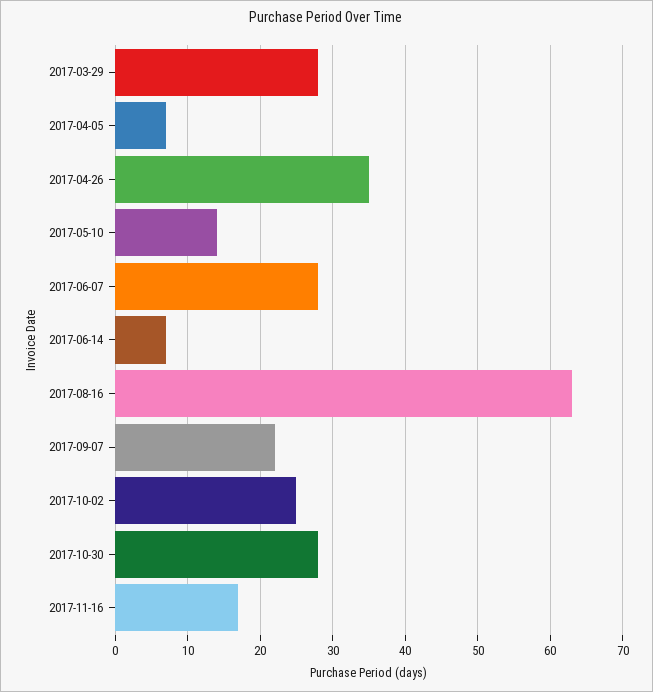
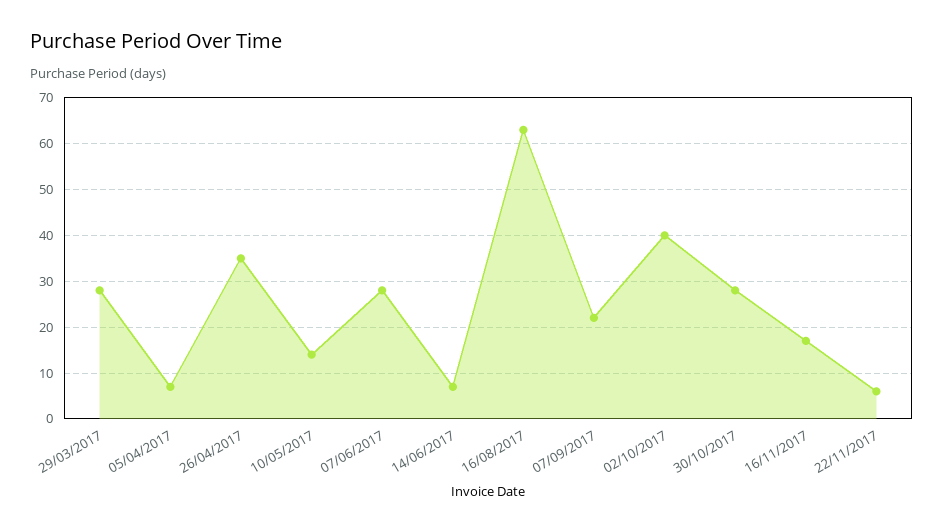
2017-10-02: 25 -> 40
22/11/2017: none -> 5

